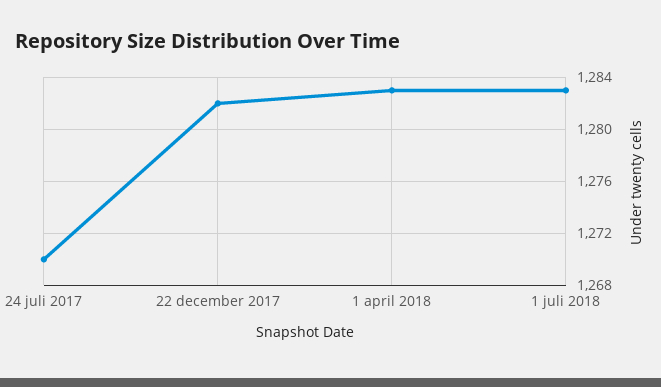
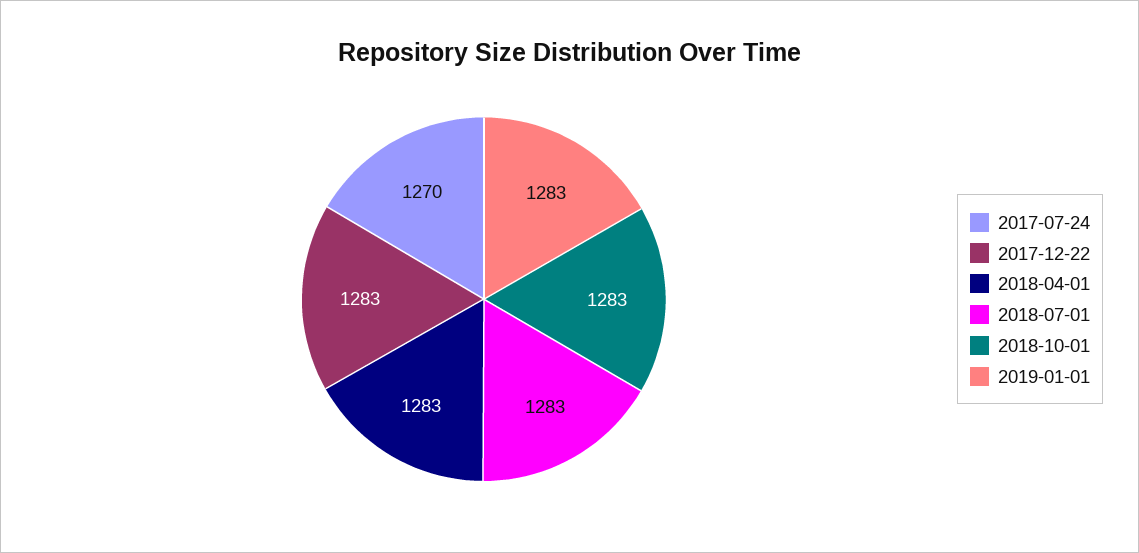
22 december 2017: 1282 -> 1283
2018-10-01: none -> 1283
2019-01-01: none -> 1283

